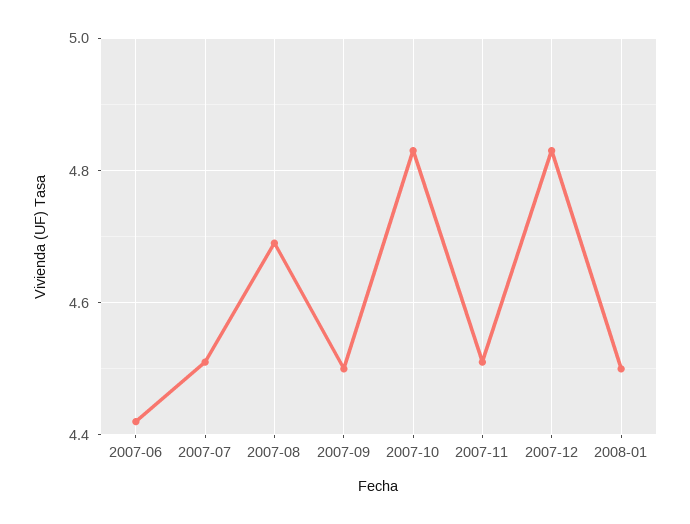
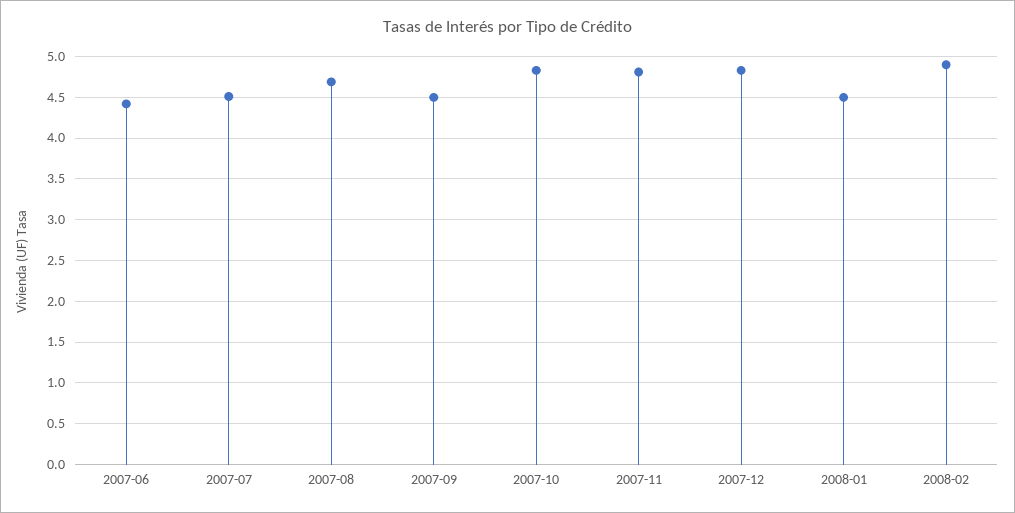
2007-11: 4.5 -> 4.8
2008-02: none -> 4.9

